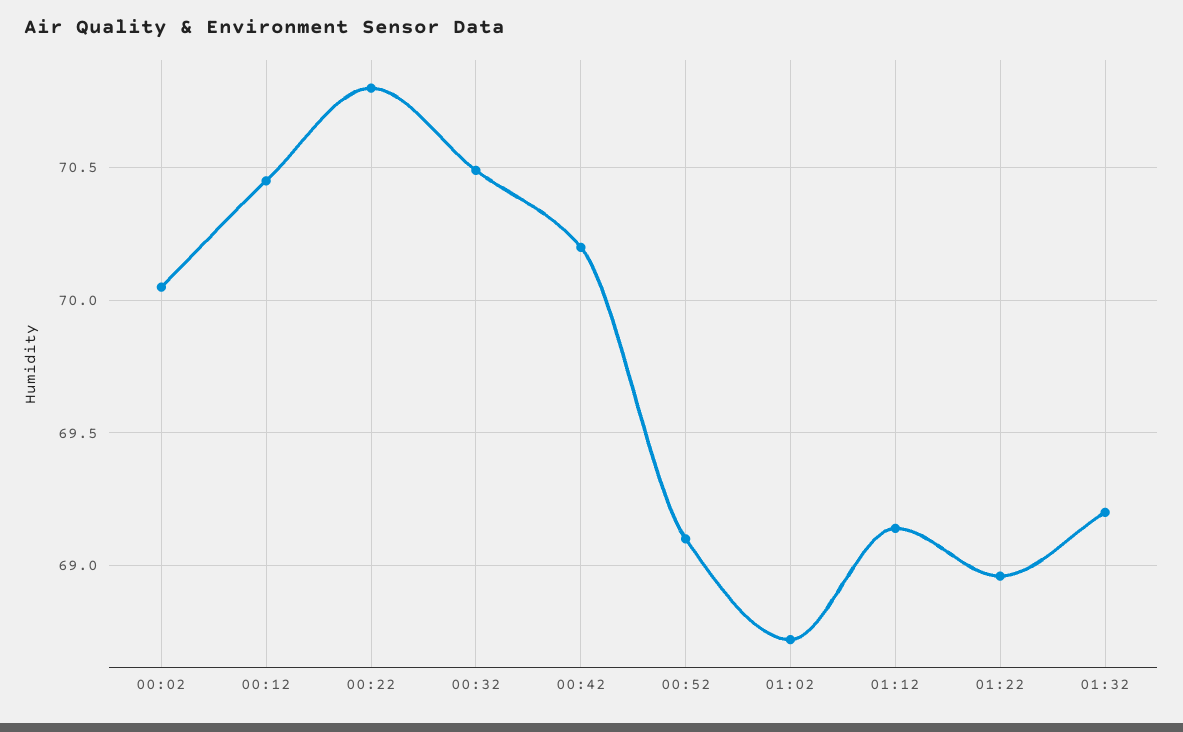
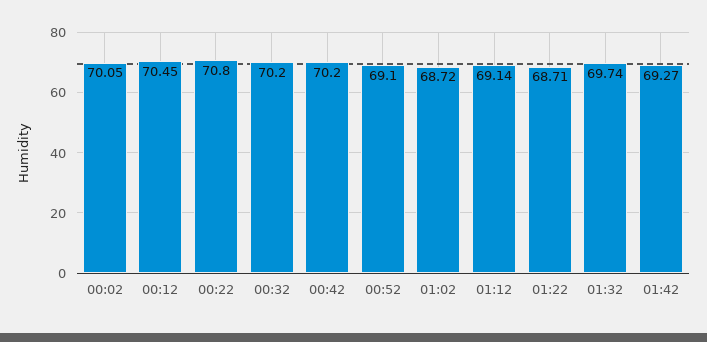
00:32: 70.5 -> 70.2
01:22: 68.95 -> 68.71
01:32: 69.2 -> 69.74
01:42: none -> 69.27

